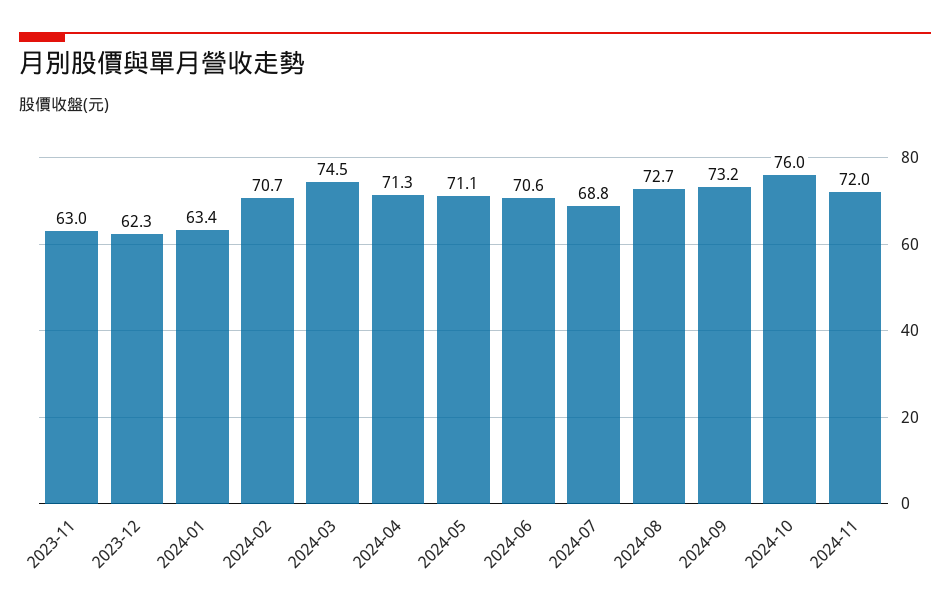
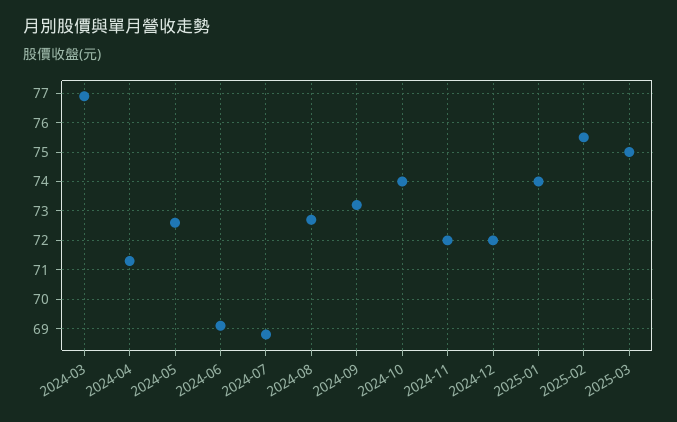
2023-11: 63 -> none
2023-12: 62.3 -> none
2024-01: 63.4 -> none
2024-02: 70.7 -> none
2024-03: 74.5 -> 77
2024-05: 71.1 -> 72.5
2024-06: 70.6 -> 69
2024-10: 76 -> 74
2024-12: none -> 72
2025-01: none -> 74
2025-02: none -> 75.5
2025-03: none -> 75

